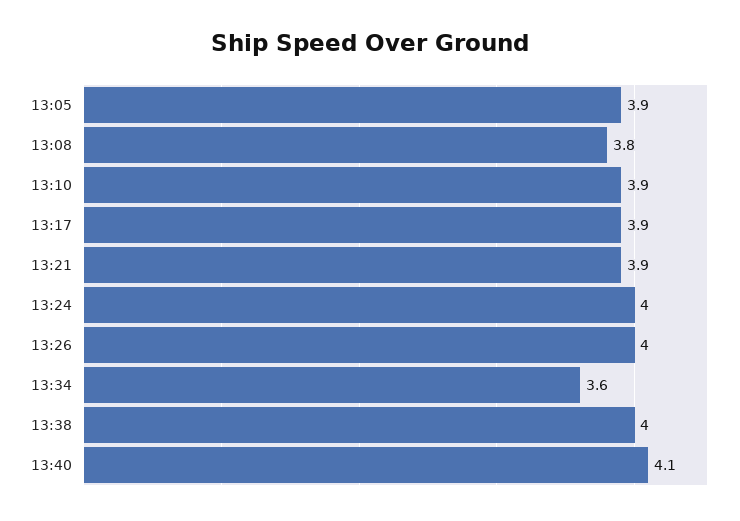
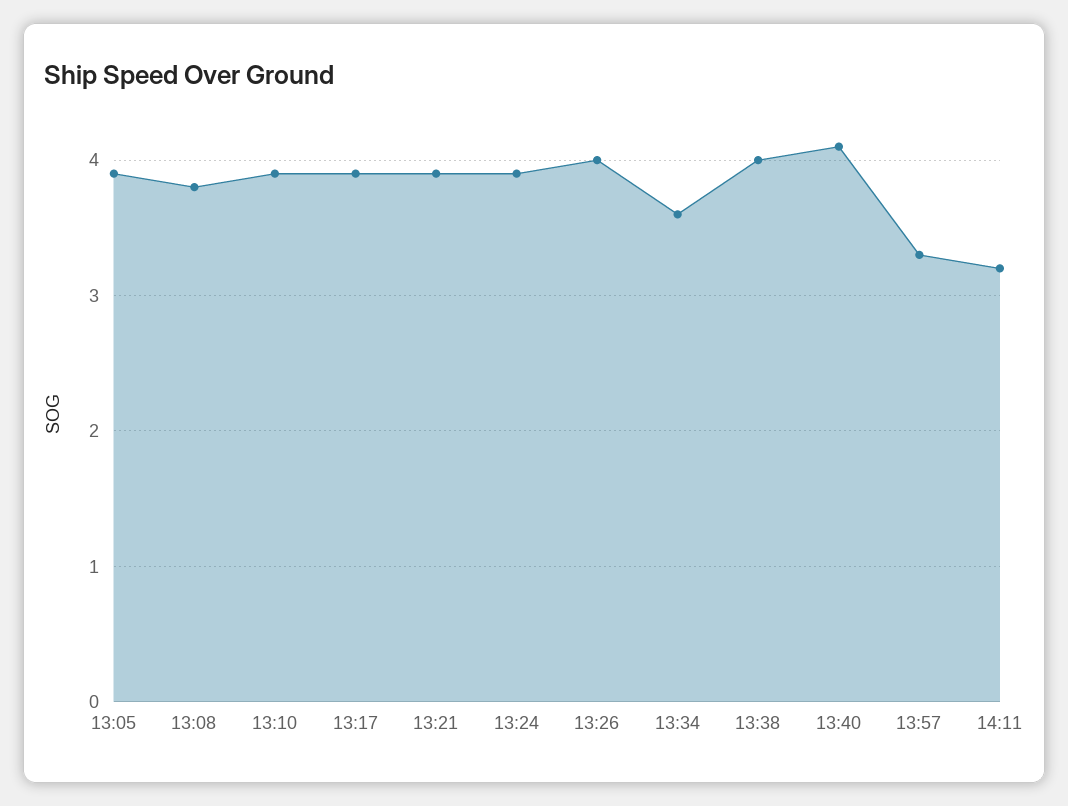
13:24: 4 -> 3.9
13:57: none -> 3.3
14:11: none -> 3.2

